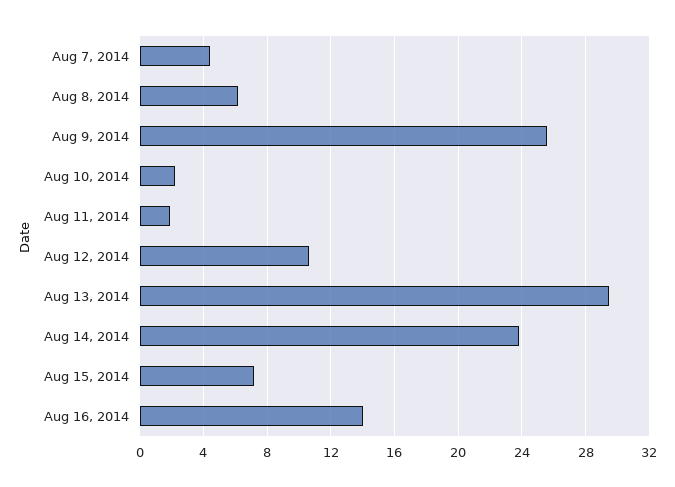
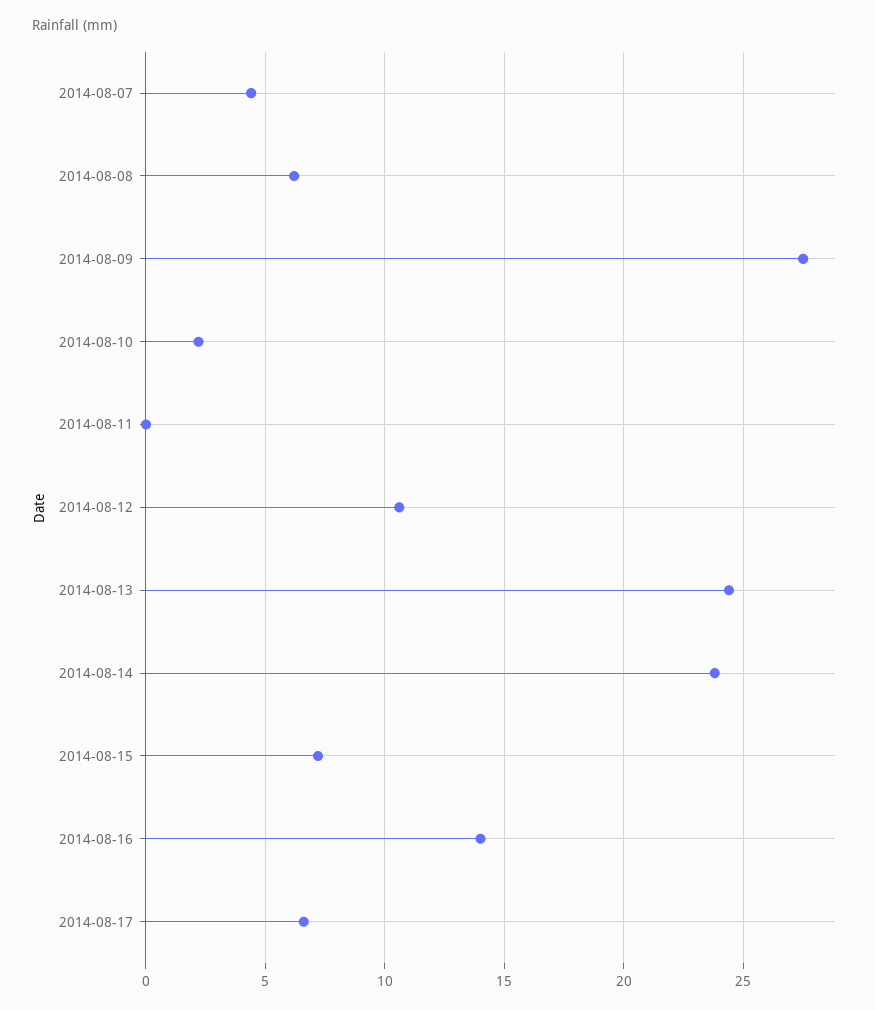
Aug 9, 2014: 25.5 -> 27.5
Aug 11, 2014: 2 -> 0
Aug 13, 2014: 29.5 -> 24.5
2014-08-17: none -> 6.5

